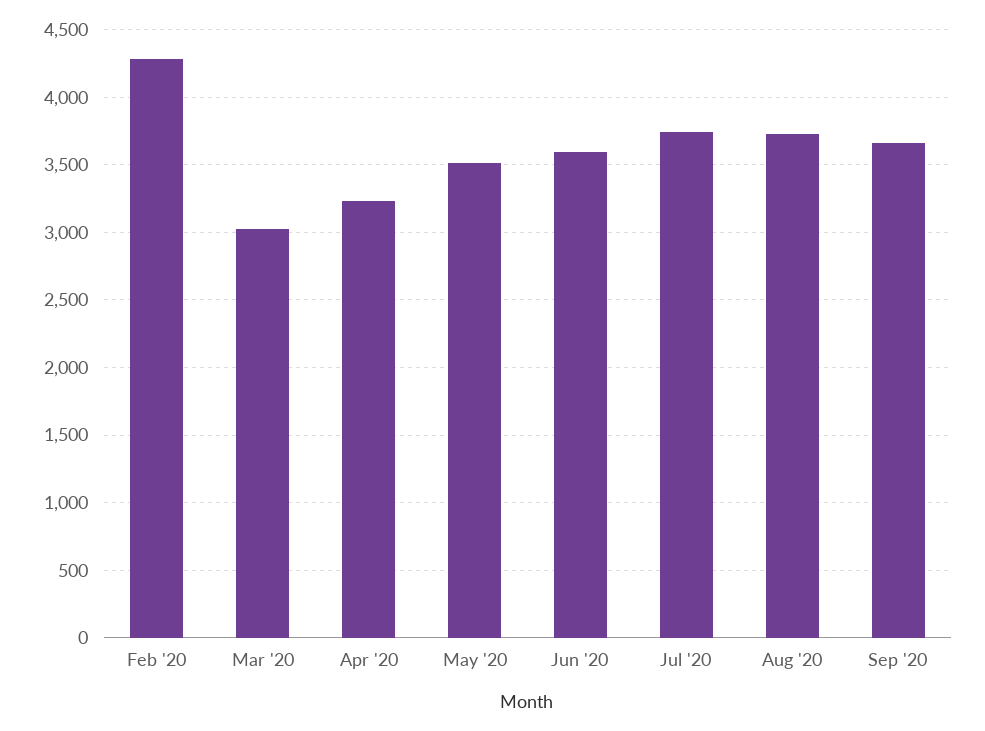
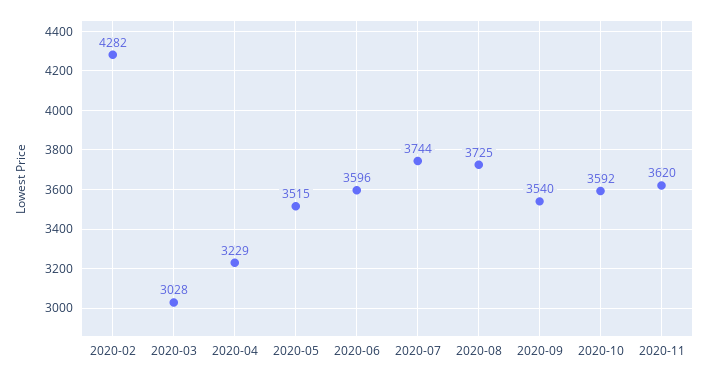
Sep '20: 3650 -> 3540
2020-10: none -> 3592
2020-11: none -> 3620

